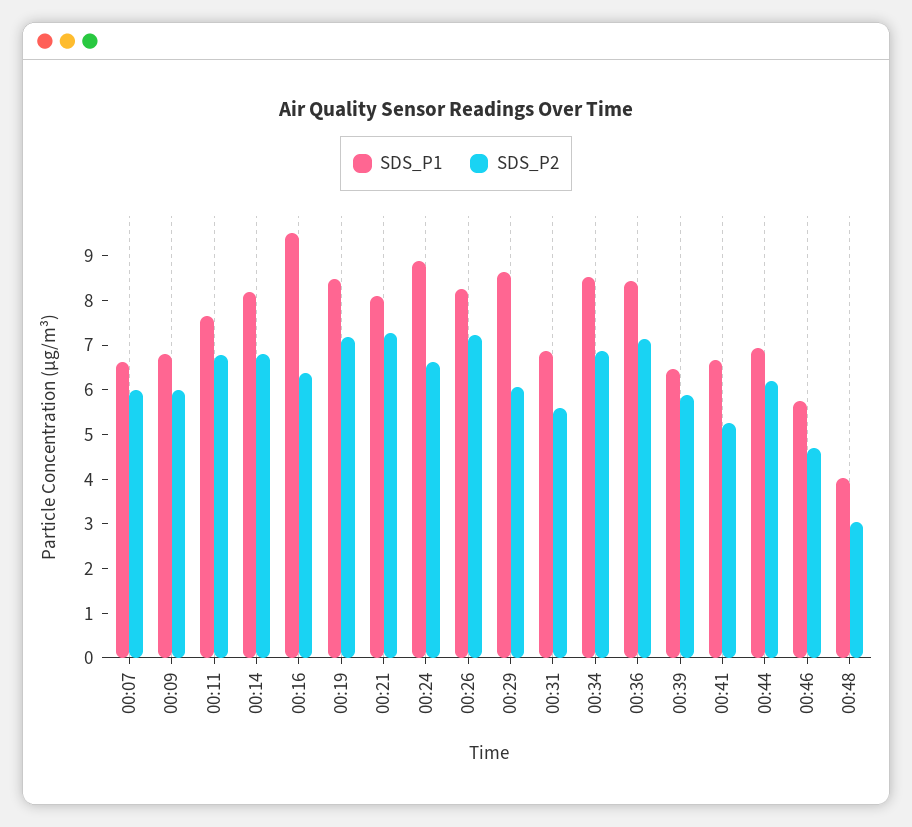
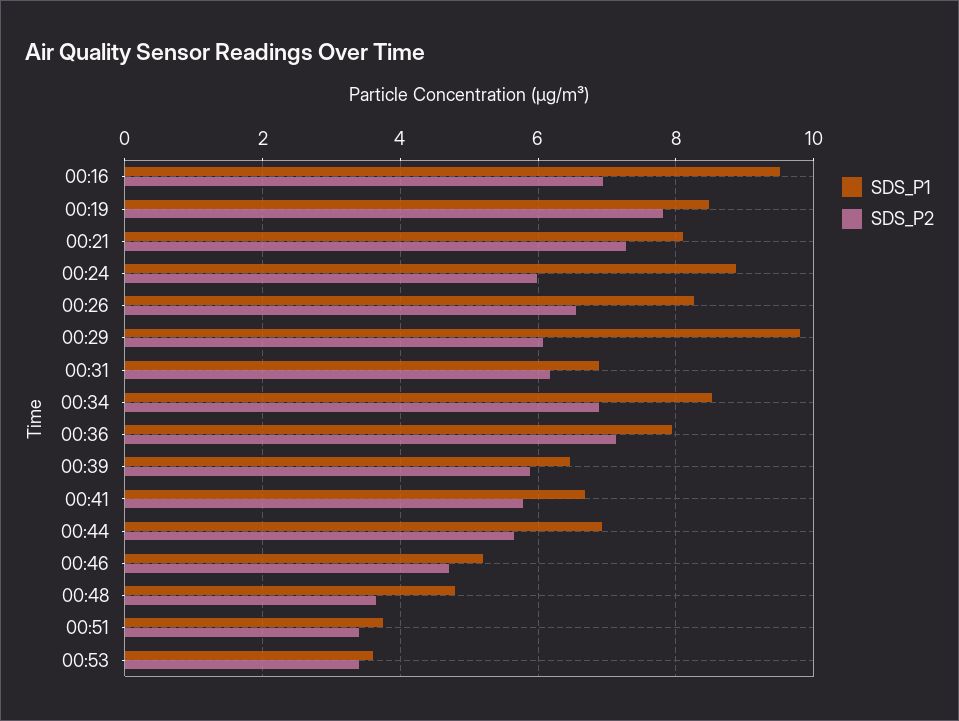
SDS_P1, 00:07: 6.6 -> none
SDS_P2, 00:07: 6 -> none
SDS_P1, 00:09: 6.8 -> none
SDS_P2, 00:09: 6 -> none
SDS_P1, 00:11: 7.6 -> none
SDS_P2, 00:11: 6.8 -> none
SDS_P1, 00:14: 8.2 -> none
SDS_P2, 00:14: 6.8 -> none
SDS_P2, 00:16: 6.4 -> 7
SDS_P2, 00:19: 7.2 -> 7.8
SDS_P2, 00:24: 6.6 -> 6
SDS_P2, 00:26: 7.2 -> 6.6
SDS_P1, 00:29: 8.6 -> 9.8
SDS_P2, 00:31: 5.6 -> 6.2
SDS_P1, 00:36: 8.4 -> 8
SDS_P2, 00:41: 5.2 -> 5.8
SDS_P2, 00:44: 6.2 -> 5.6
SDS_P1, 00:46: 5.8 -> 5.2
SDS_P1, 00:48: 4 -> 4.8
SDS_P2, 00:48: 3 -> 3.6
SDS_P1, 00:51: none -> 3.8
SDS_P2, 00:51: none -> 3.4
SDS_P1, 00:53: none -> 3.6
SDS_P2, 00:53: none -> 3.4

